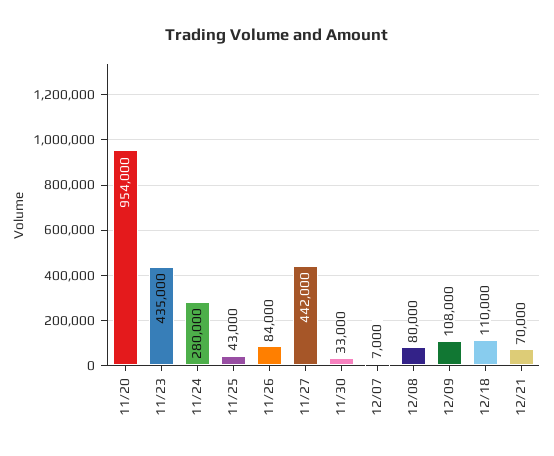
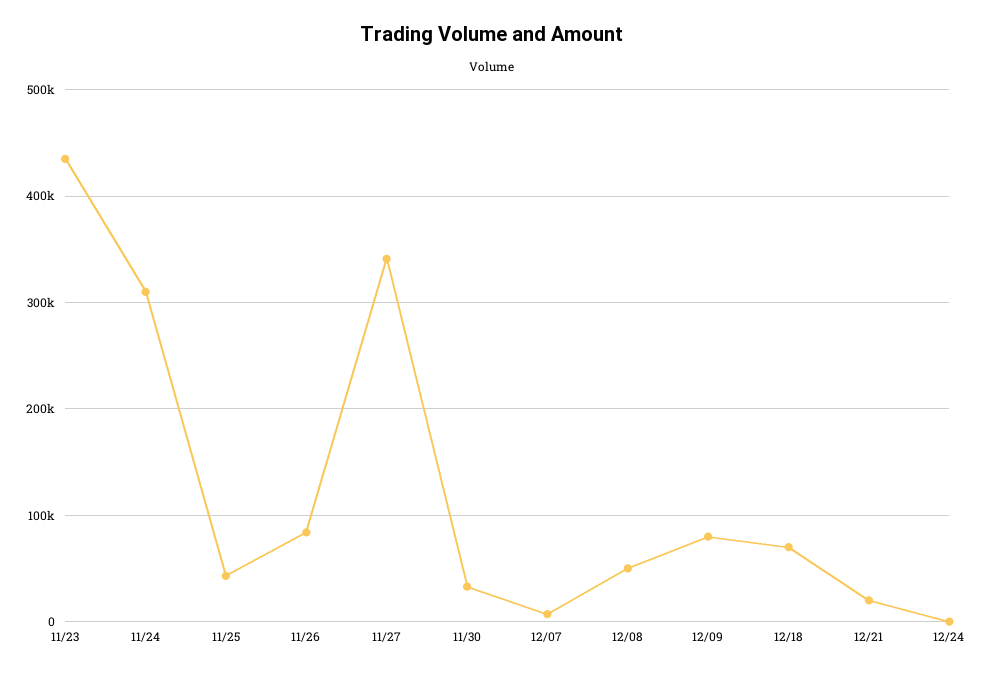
11/20: 954000 -> none
11/24: 280000 -> 310000
11/27: 442000 -> 340000
12/08: 80000 -> 50000
12/09: 108000 -> 80000
12/18: 110000 -> 70000
12/21: 70000 -> 20000
12/24: none -> 0

